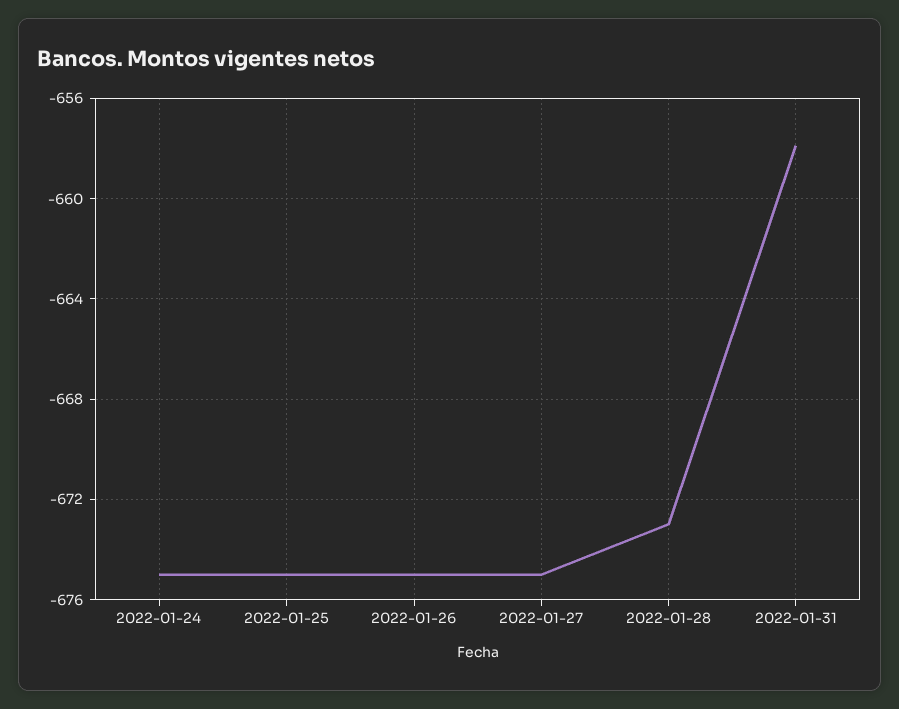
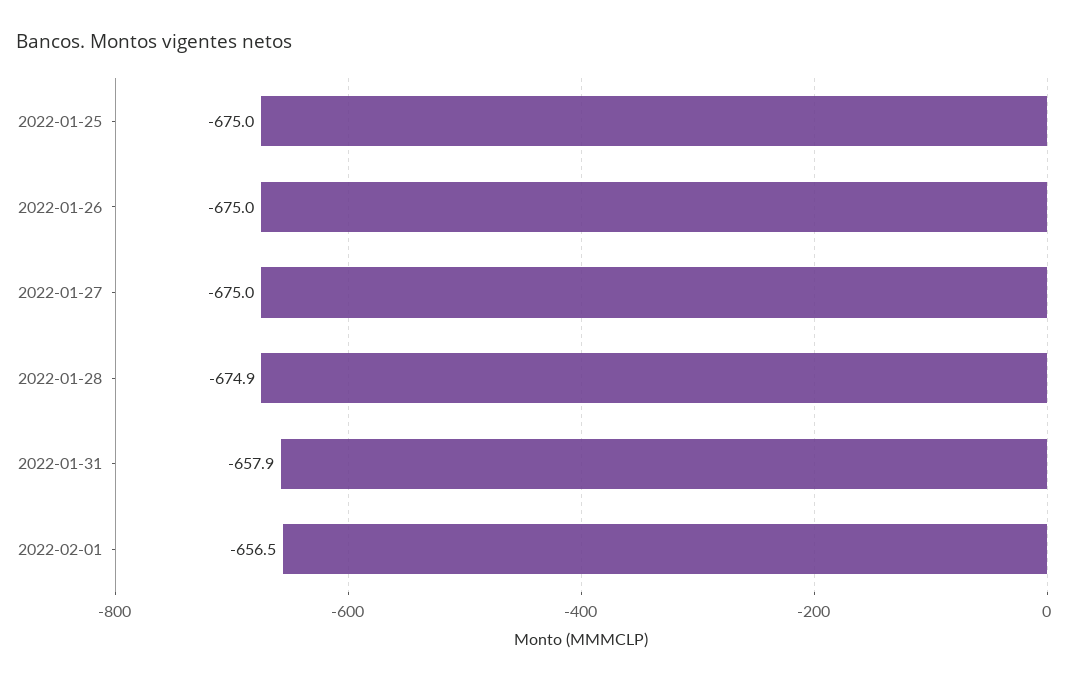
2022-01-24: -675 -> none
2022-01-28: -673 -> -674.9
2022-02-01: none -> -656.5

